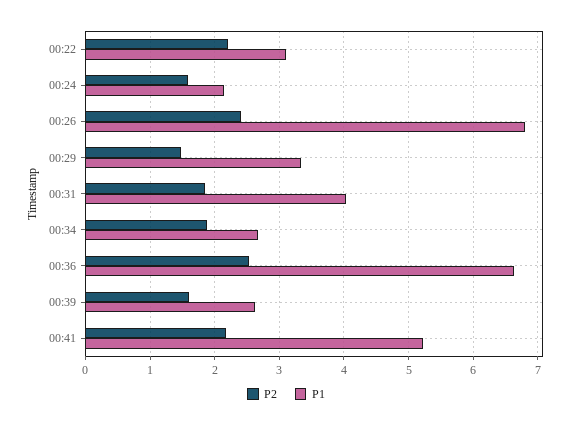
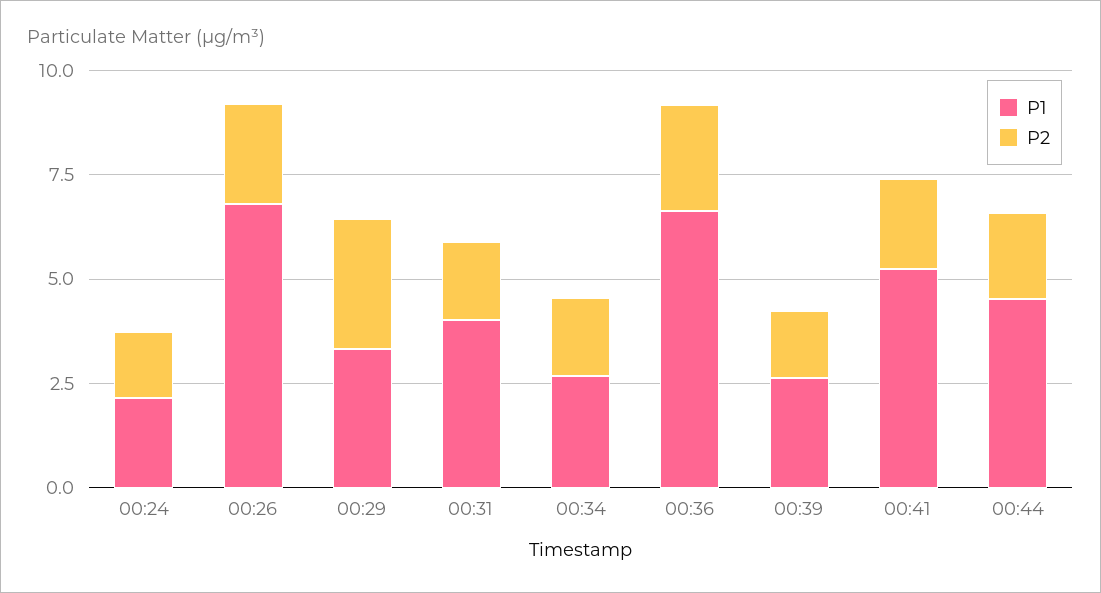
P2, 00:22: 2.2 -> none
P1, 00:22: 3.1 -> none
P2, 00:29: 1.5 -> 3
P1, 00:44: none -> 4.5
P2, 00:44: none -> 2

